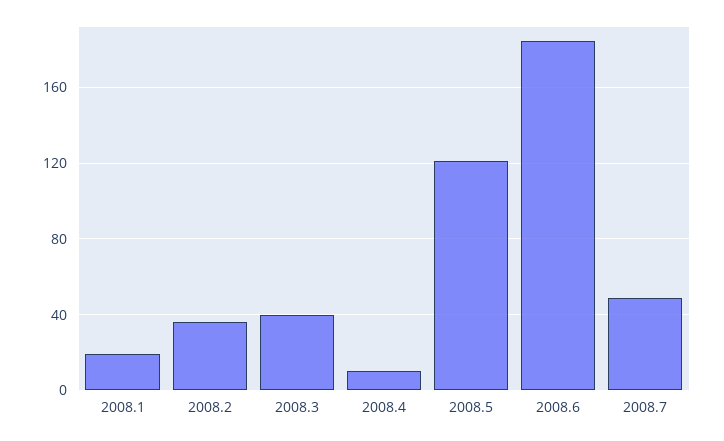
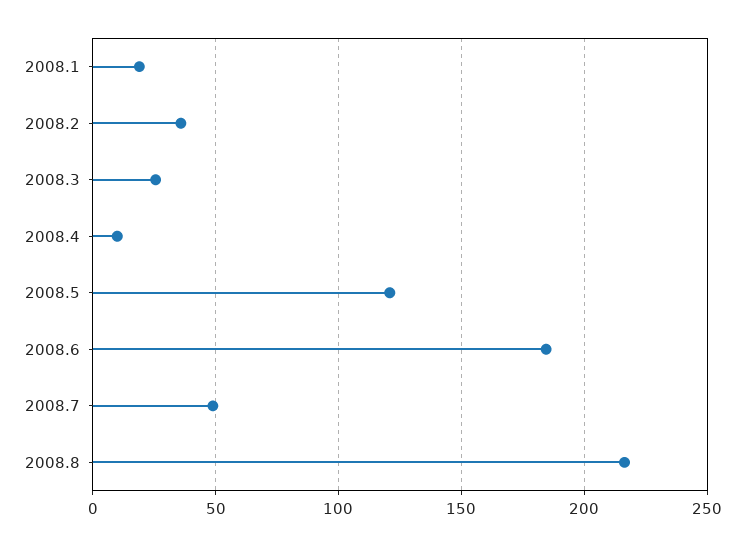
2008.3: 40 -> 25
2008.8: none -> 215

